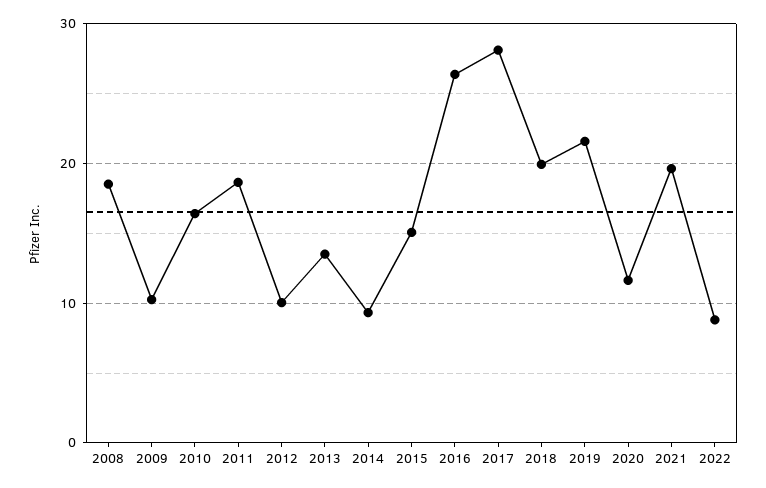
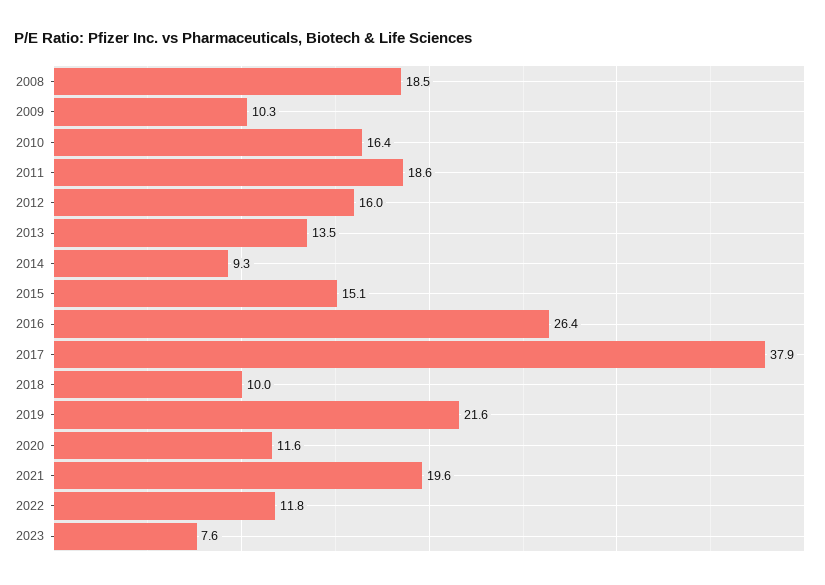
2012: 10 -> 16
2017: 28 -> 37.9
2018: 20 -> 10
2022: 9 -> 11.8
2023: none -> 7.6

